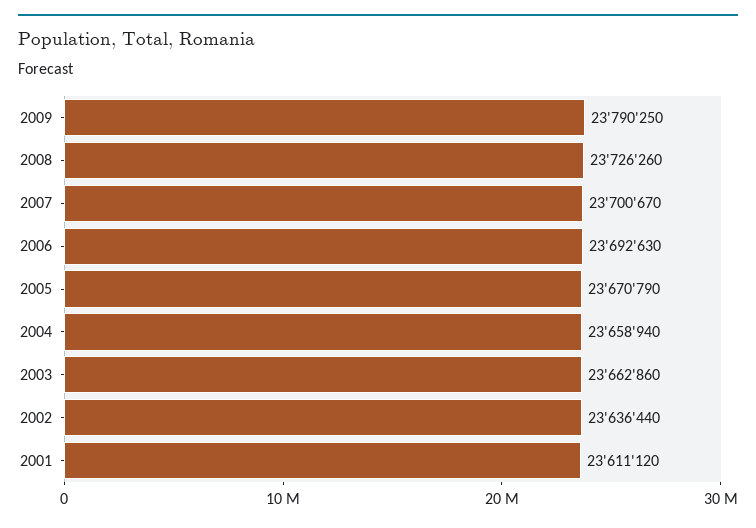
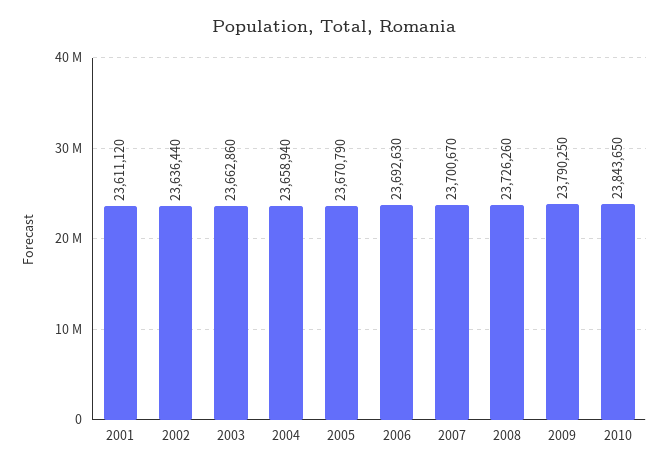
2010: none -> 23843650

